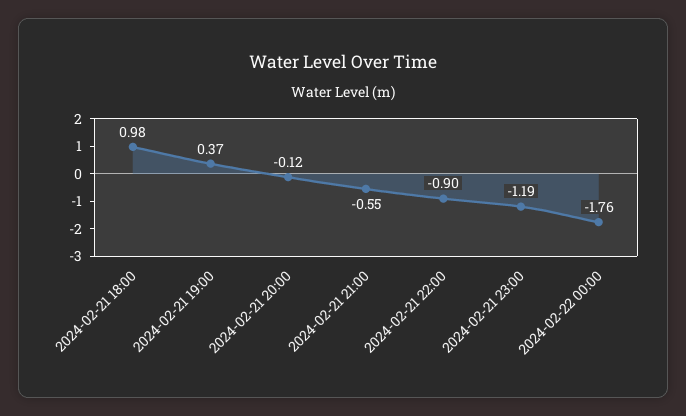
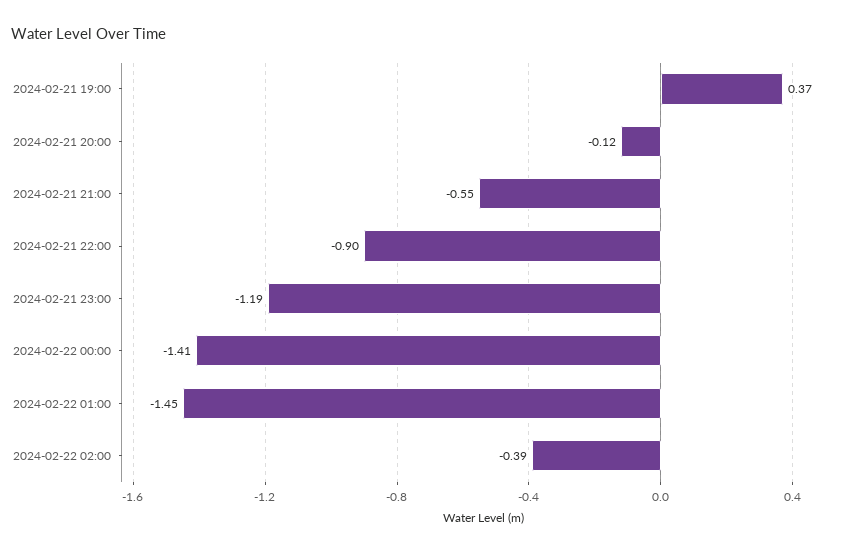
2024-02-21 18:00: 0.98 -> none
2024-02-22 00:00: -1.76 -> -1.41
2024-02-22 01:00: none -> -1.45
2024-02-22 02:00: none -> -0.39

